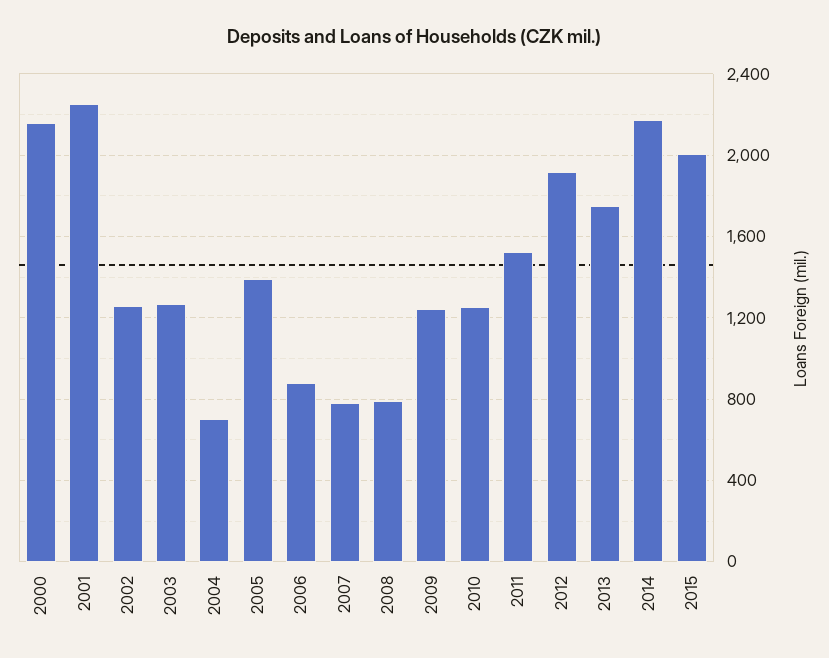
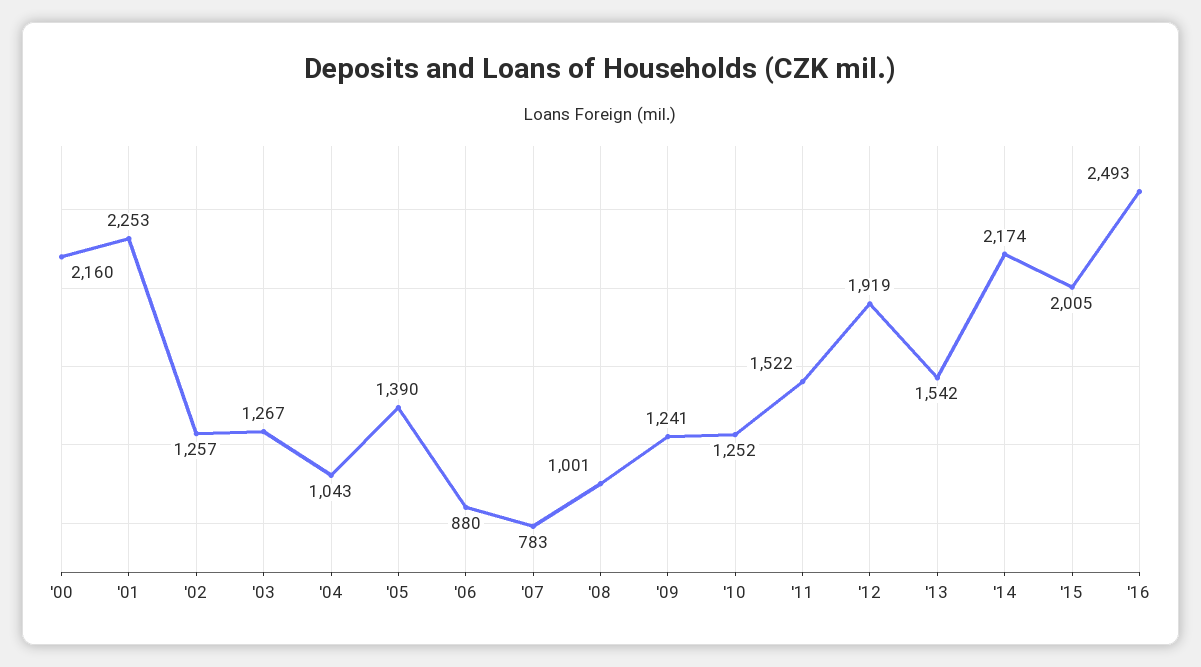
2004: 700 -> 1043
2008: 800 -> 1001
2013: 1750 -> 1542
'16: none -> 2493

